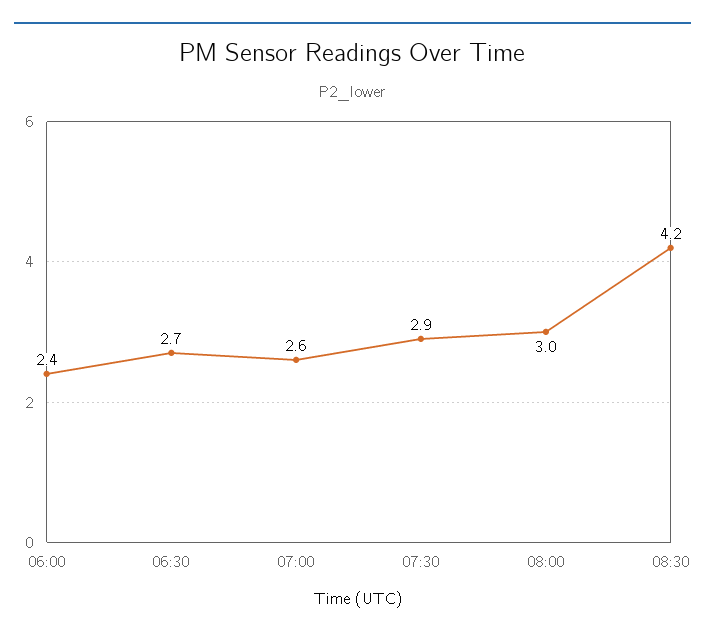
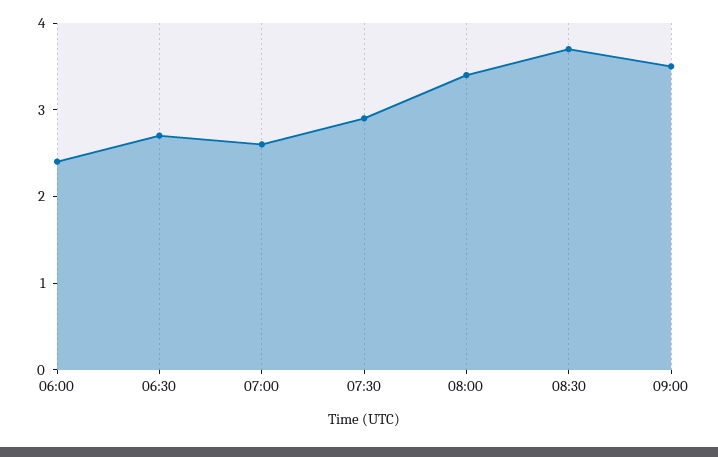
08:00: 3 -> 3.4
08:30: 4.2 -> 3.7
09:00: none -> 3.5

